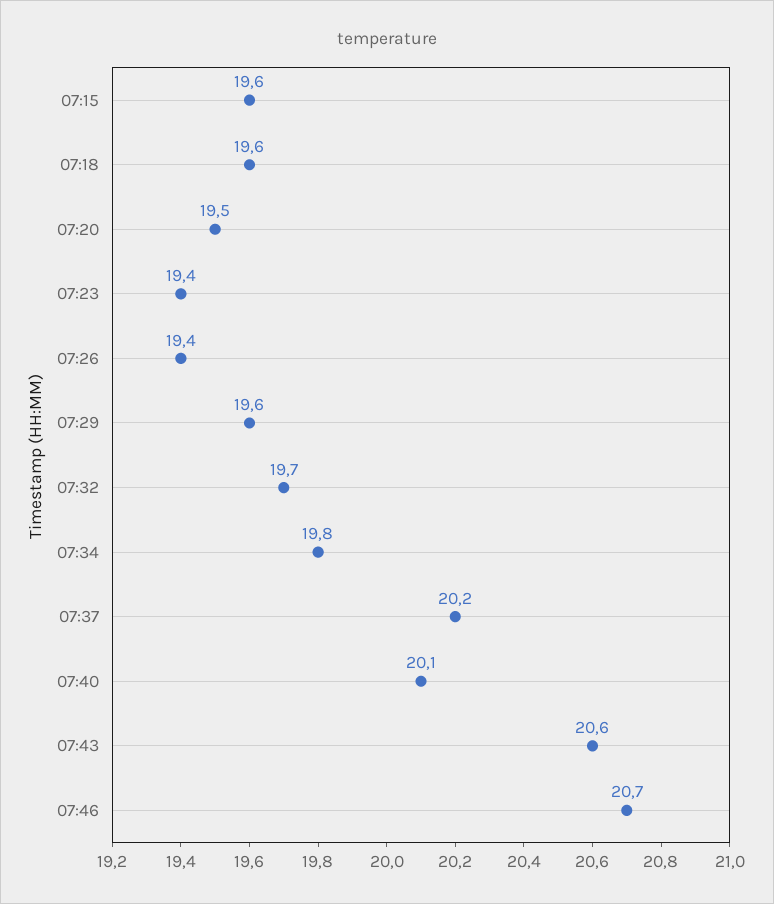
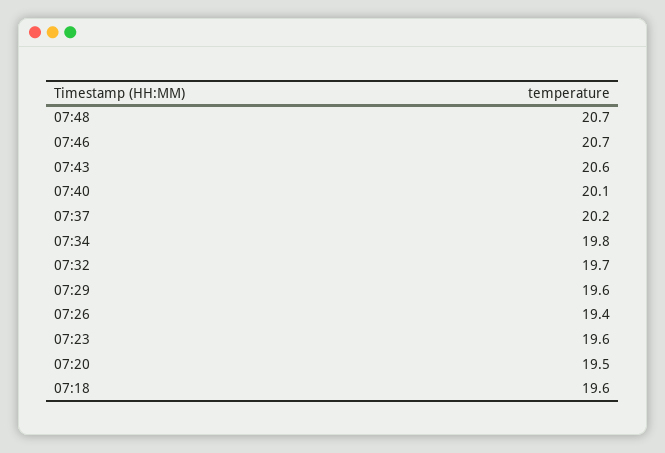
07:15: 19.6 -> none
07:23: 19.4 -> 19.6
07:48: none -> 20.7

